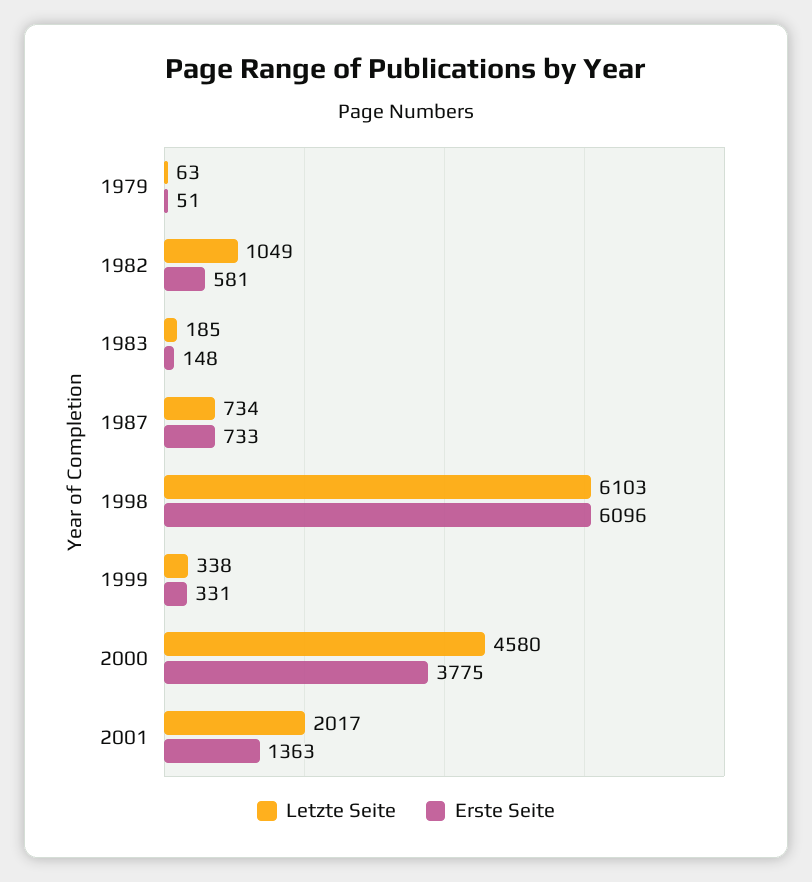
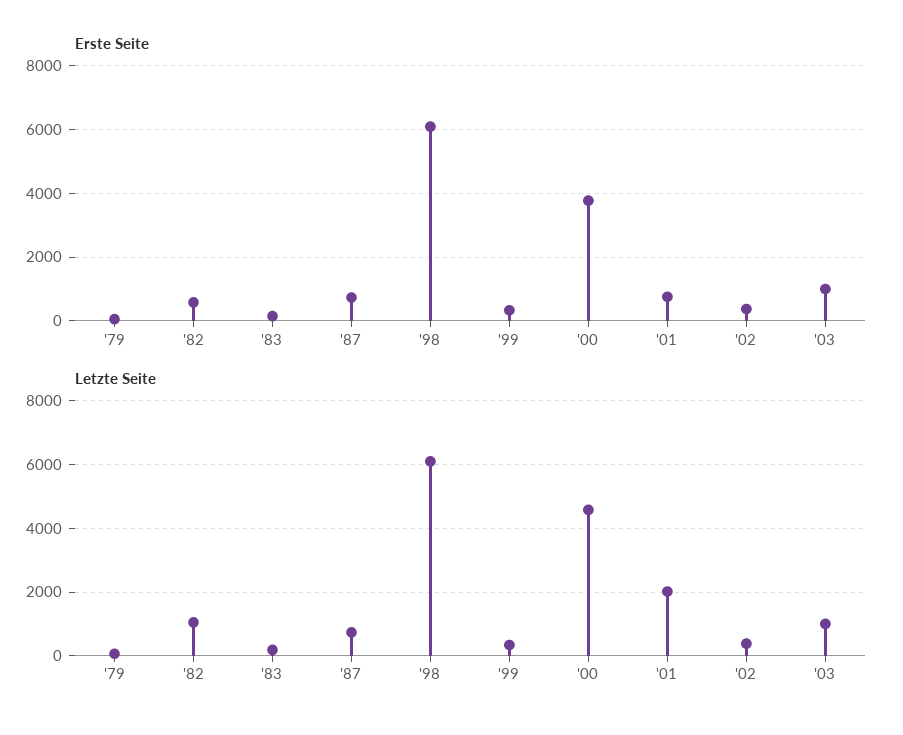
Erste Seite, 2001: 1363 -> 800
Erste Seite, '02: none -> 400
Erste Seite, '03: none -> 1000
Letzte Seite, '02: none -> 400
Letzte Seite, '03: none -> 1000

